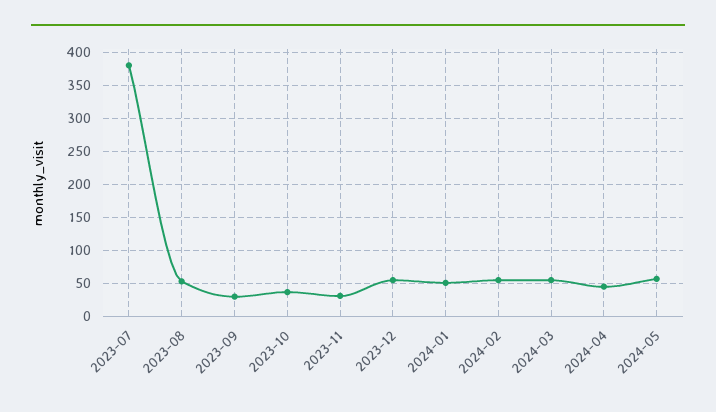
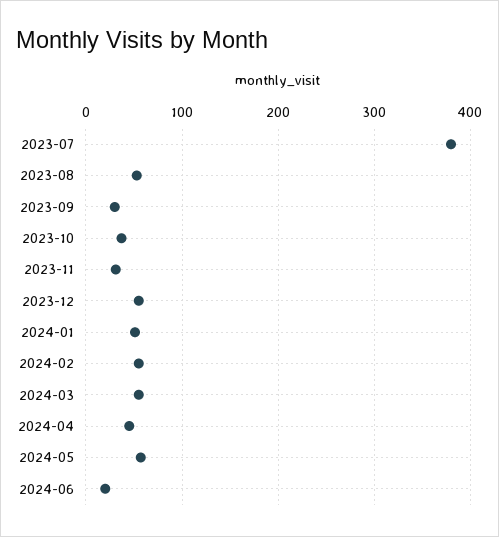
2024-06: none -> 20

